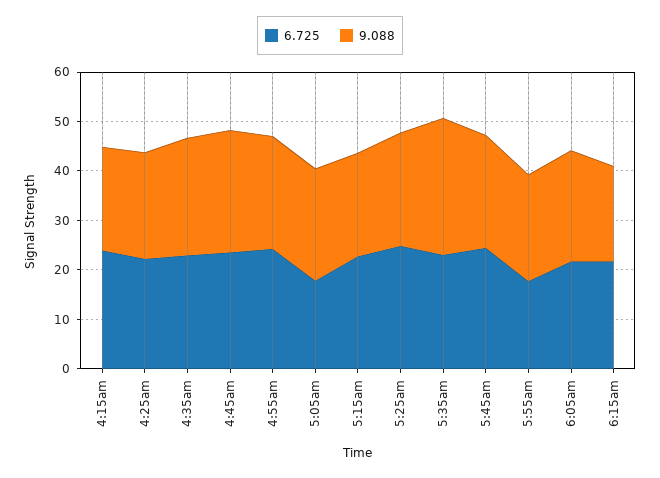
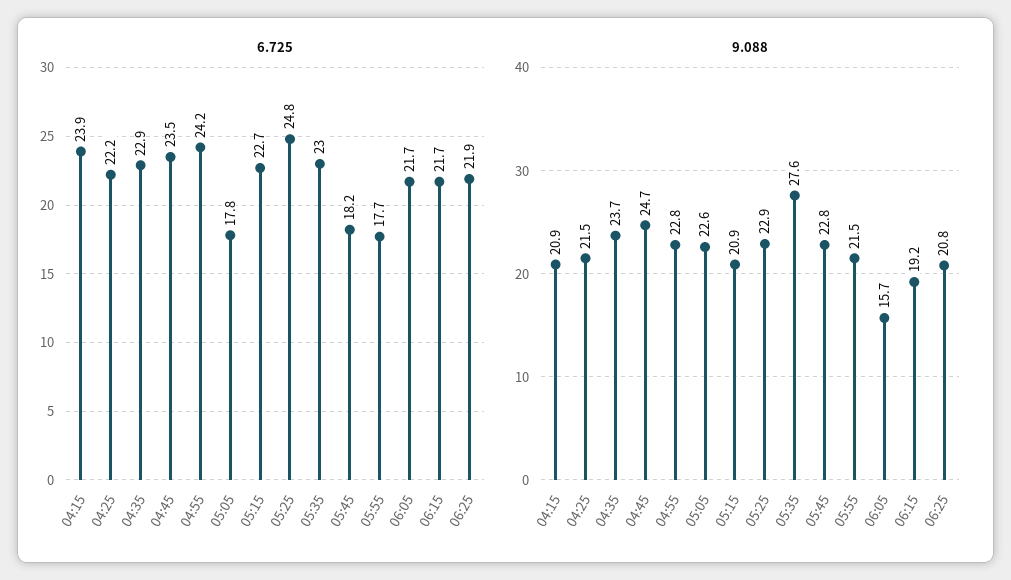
6.725, 5:45am: 24 -> 18.2
9.088, 6:05am: 22 -> 15.7
6.725, 06:25: none -> 21.9
9.088, 06:25: none -> 20.8

